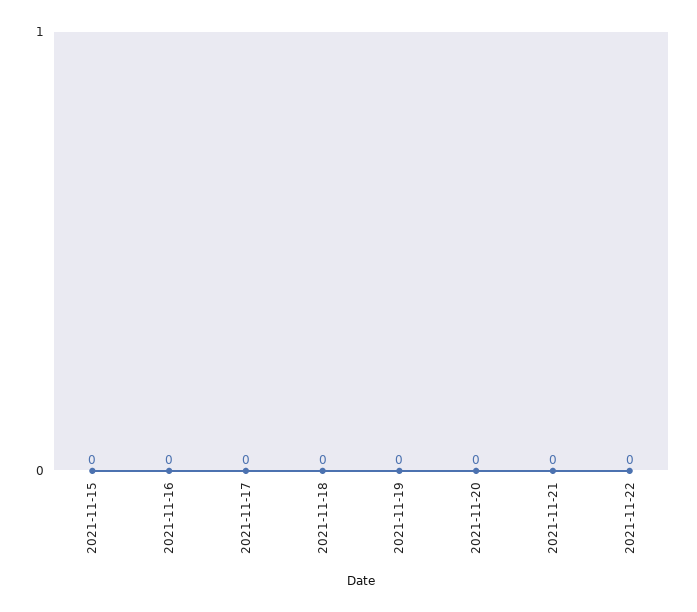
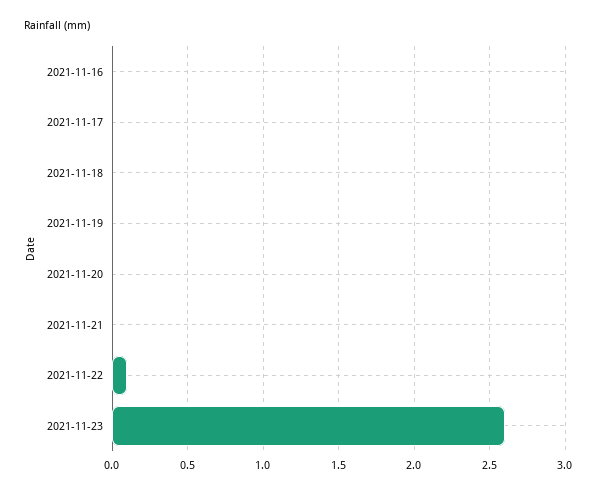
2021-11-15: 0 -> none
2021-11-22: 0 -> 0.1
2021-11-23: none -> 2.6

